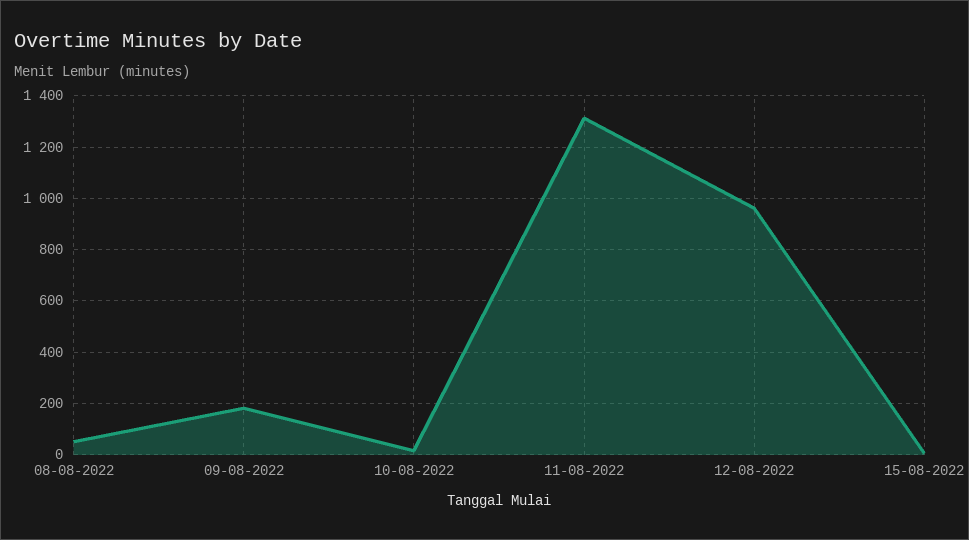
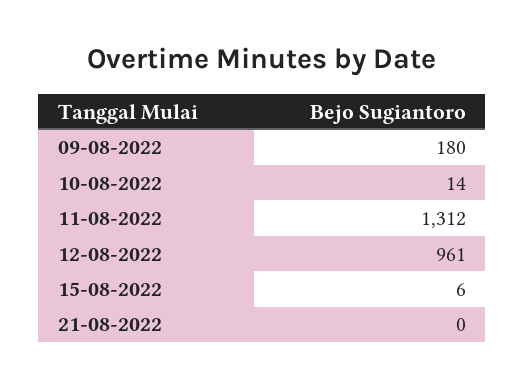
08-08-2022: 50 -> none
21-08-2022: none -> 0

